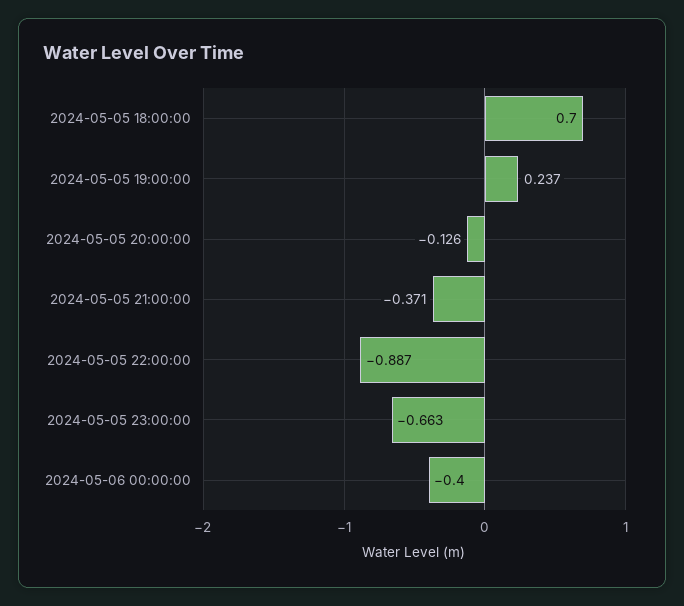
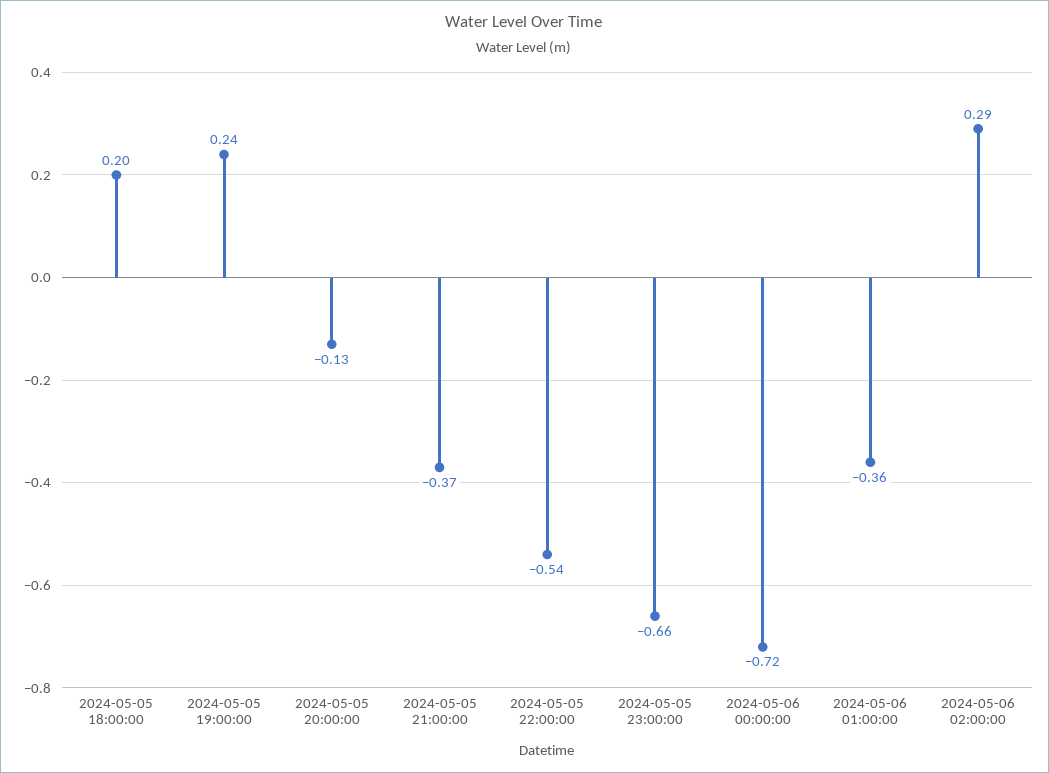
2024-05-05 18:00:00: 0.7 -> 0.2
2024-05-05 22:00:00: -0.887 -> -0.54
2024-05-06 00:00:00: -0.4 -> -0.72
2024-05-06 01:00:00: none -> -0.36
2024-05-06 02:00:00: none -> 0.29

